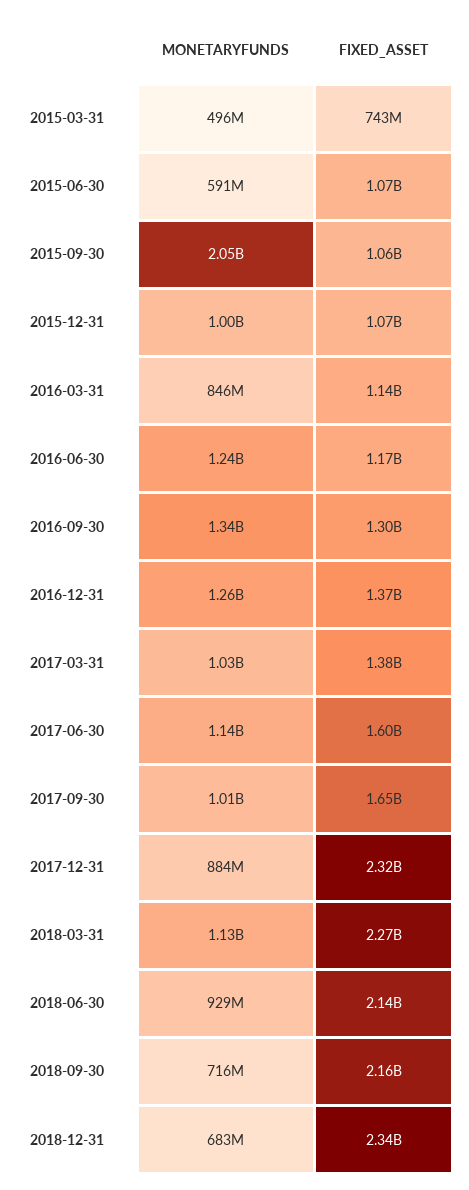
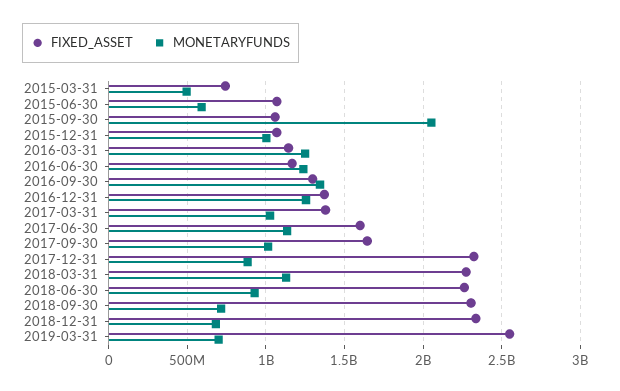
MONETARYFUNDS, 2016-03-31: 846000000 -> 1250000000
FIXED_ASSET, 2018-06-30: 2140000000 -> 2250000000
FIXED_ASSET, 2018-09-30: 2160000000 -> 2300000000
FIXED_ASSET, 2019-03-31: none -> 2550000000
MONETARYFUNDS, 2019-03-31: none -> 700000000

